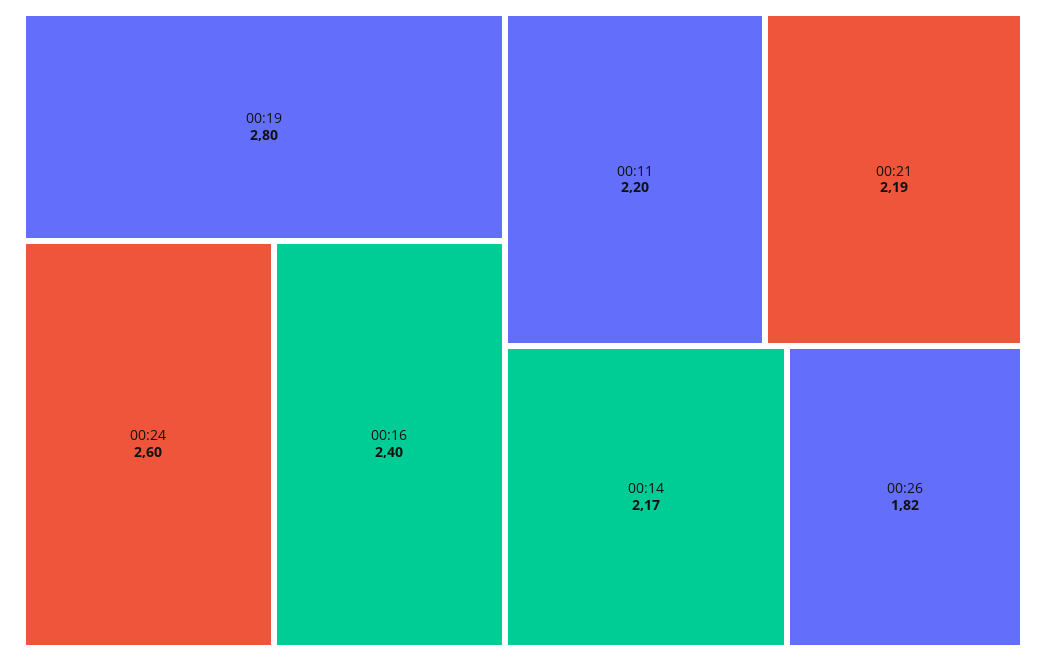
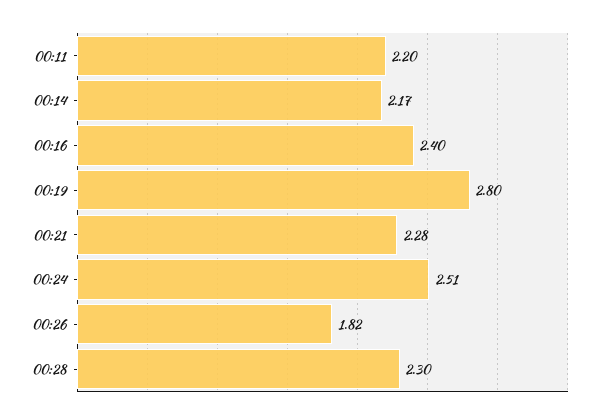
00:24: 2.6 -> 2.51
00:21: 2.19 -> 2.28
00:28: none -> 2.3

